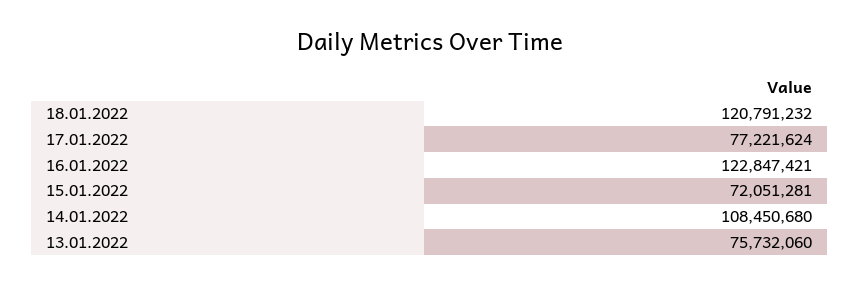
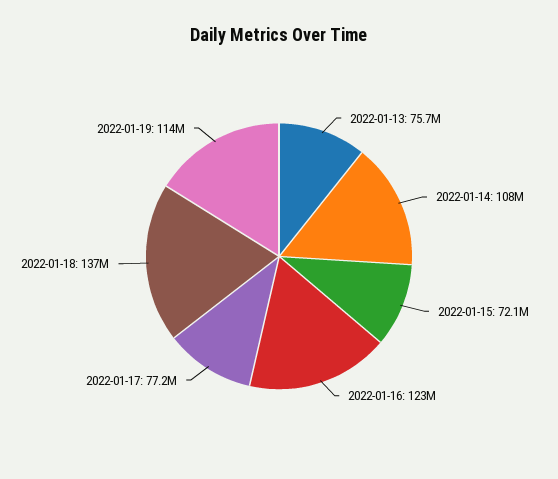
18.01.2022: 120791232 -> 137000000
2022-01-19: none -> 114000000

